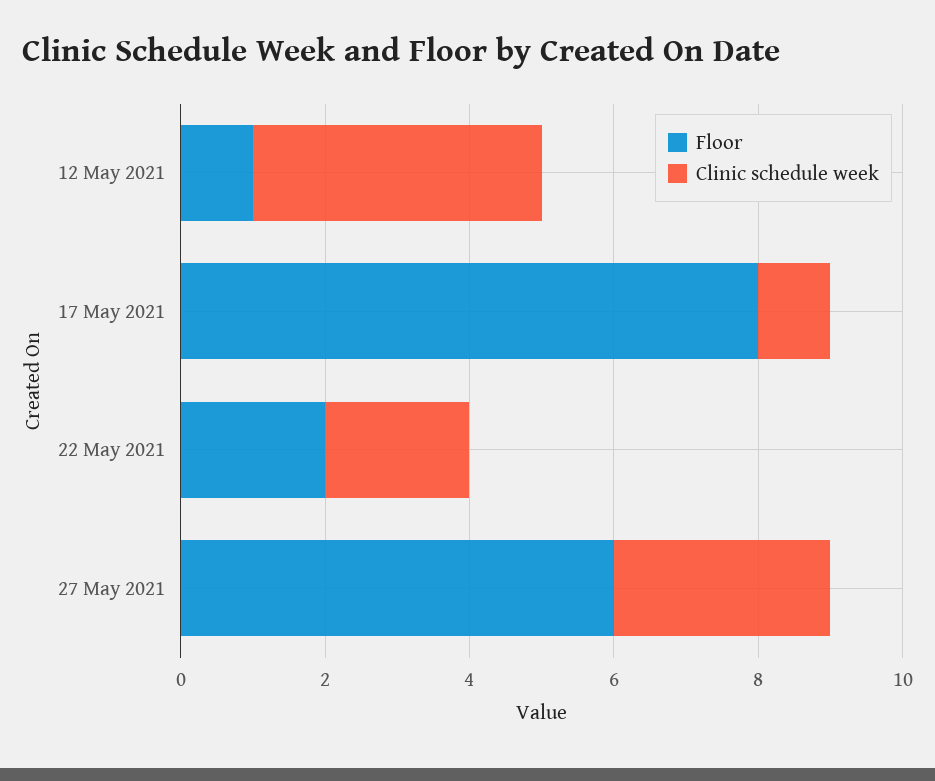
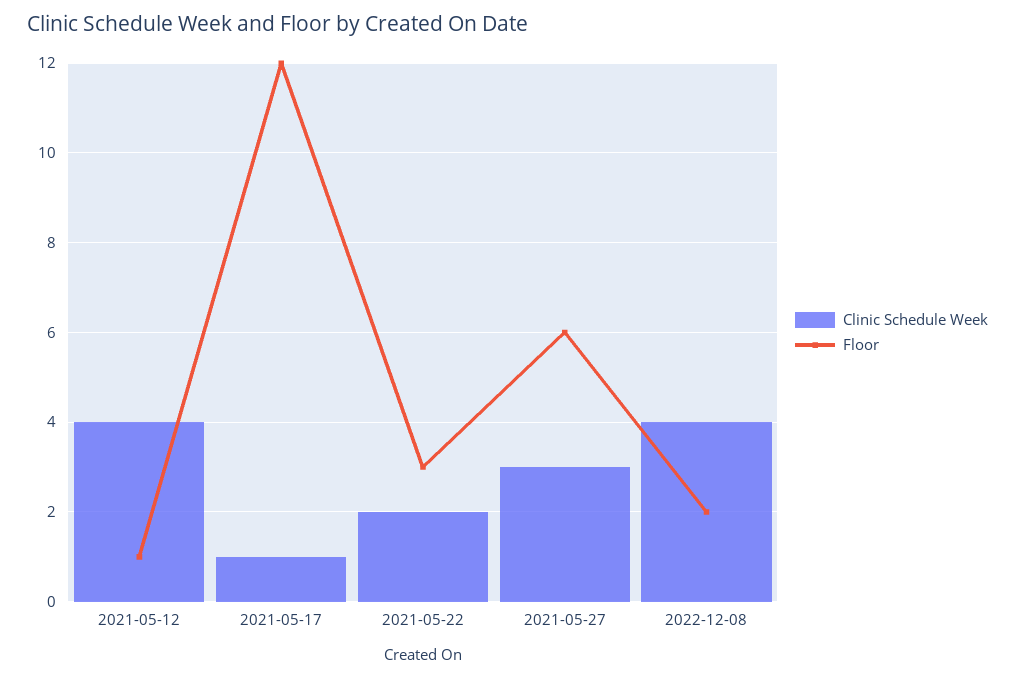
Floor, 17 May 2021: 8 -> 12
Floor, 22 May 2021: 2 -> 3
Clinic schedule week, 2022-12-08: none -> 4
Floor, 2022-12-08: none -> 2

